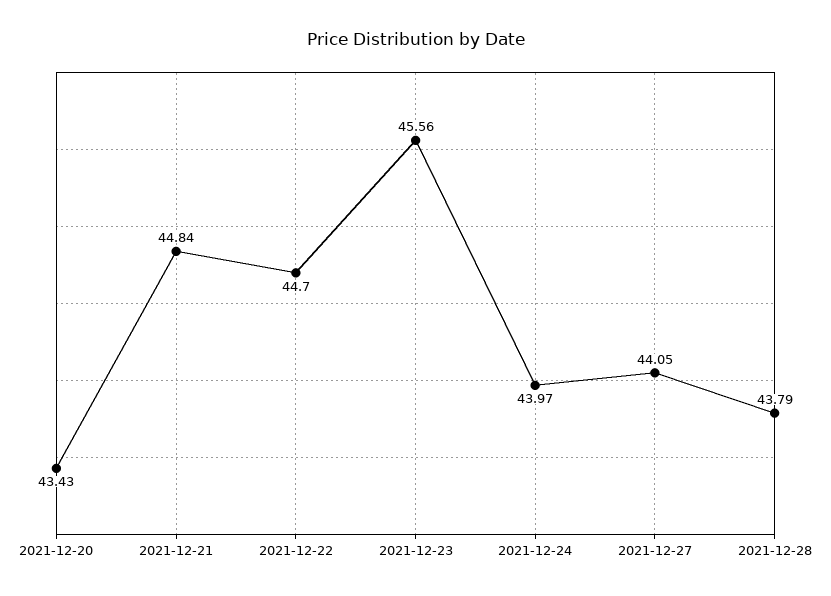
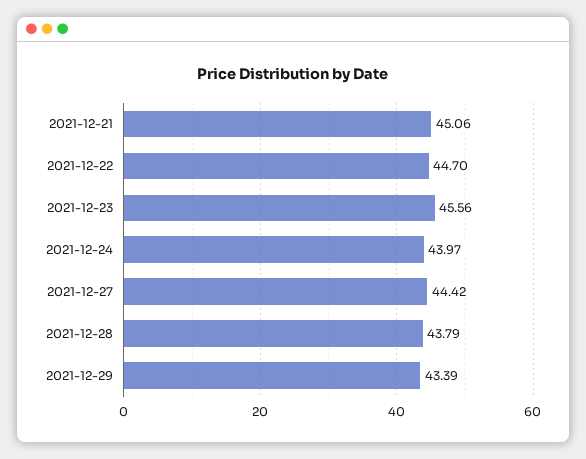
2021-12-20: 43.43 -> none
2021-12-21: 44.84 -> 45.06
2021-12-27: 44.05 -> 44.42
2021-12-29: none -> 43.39

